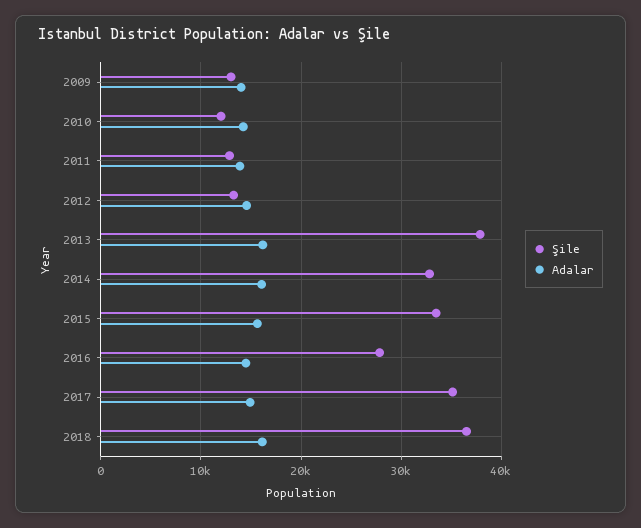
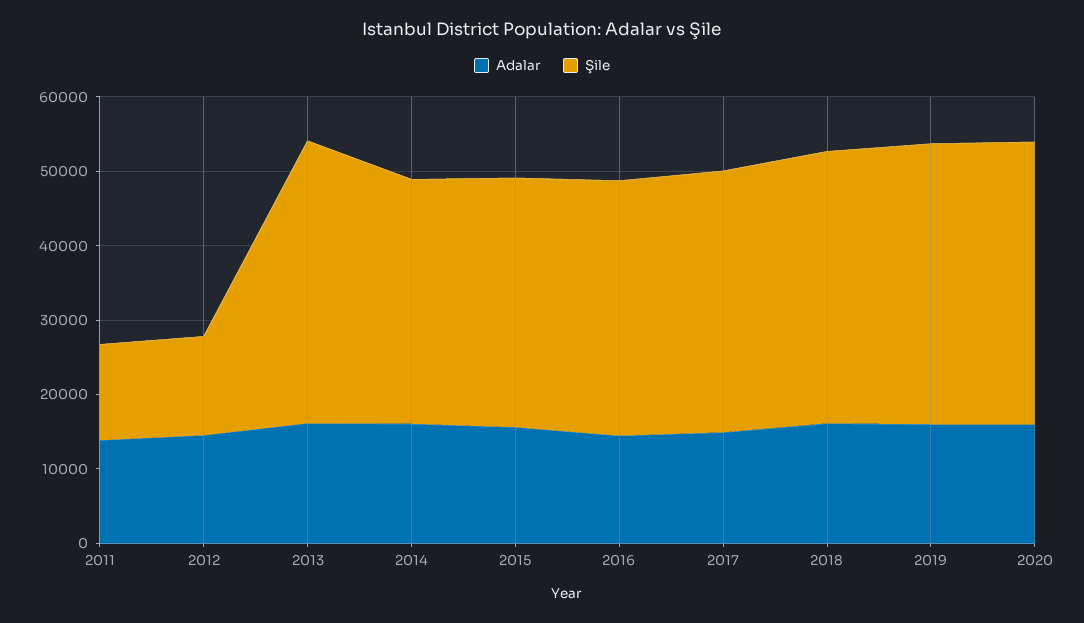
Şile, 2009: 13000 -> none
Adalar, 2009: 14000 -> none
Şile, 2010: 12000 -> none
Adalar, 2010: 14000 -> none
Şile, 2016: 28000 -> 34000
Adalar, 2019: none -> 16000
Şile, 2019: none -> 38000
Adalar, 2020: none -> 16000
Şile, 2020: none -> 38000

